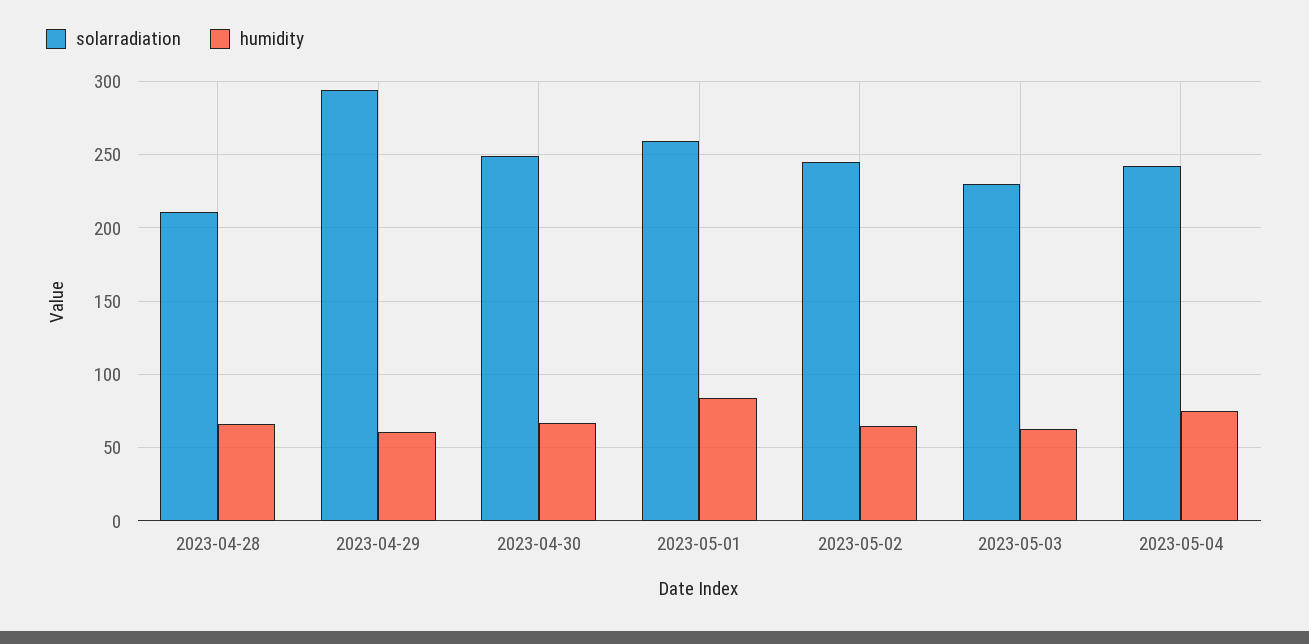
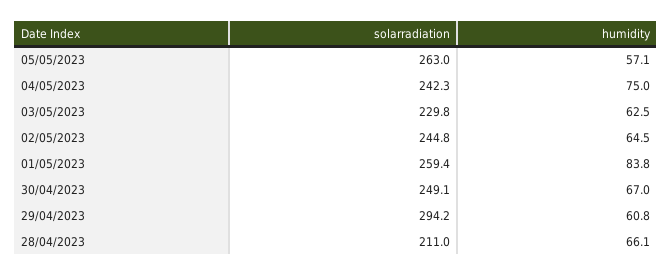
solarradiation, 05/05/2023: none -> 263
humidity, 05/05/2023: none -> 57.1

